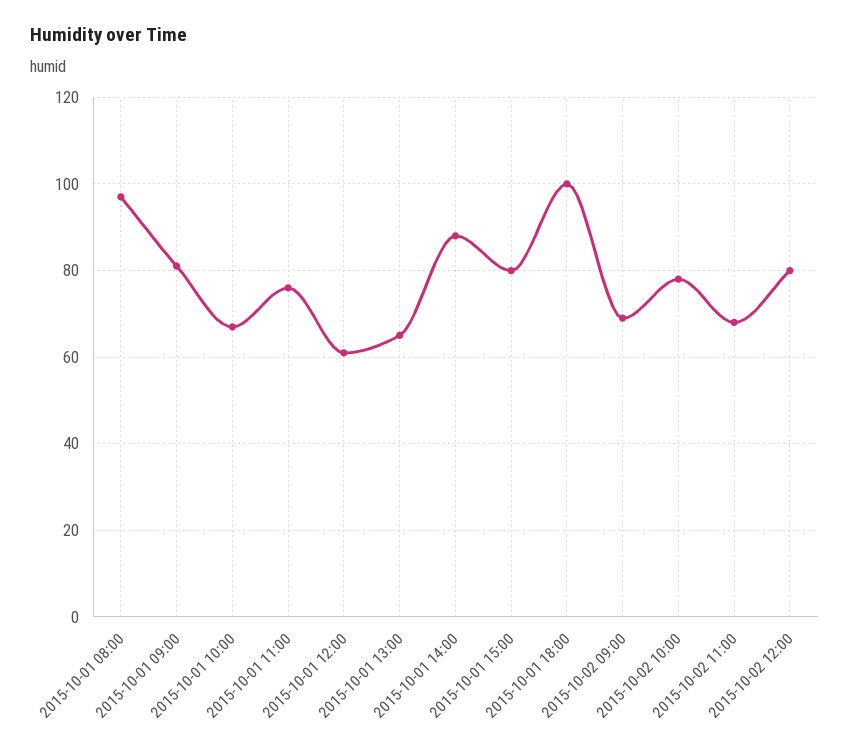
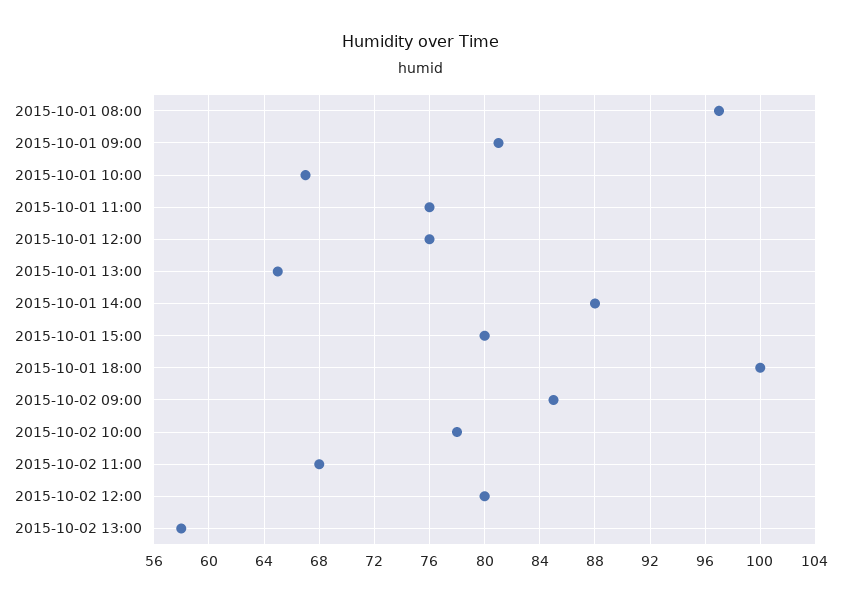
2015-10-01 12:00: 60 -> 76
2015-10-02 09:00: 70 -> 85
2015-10-02 13:00: none -> 58

